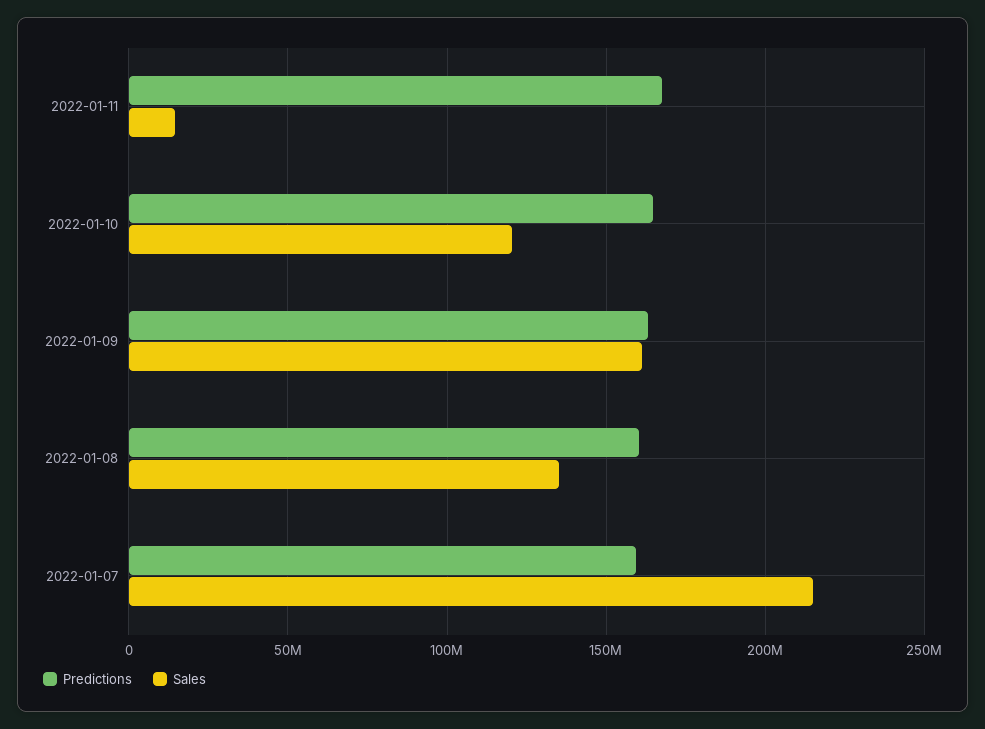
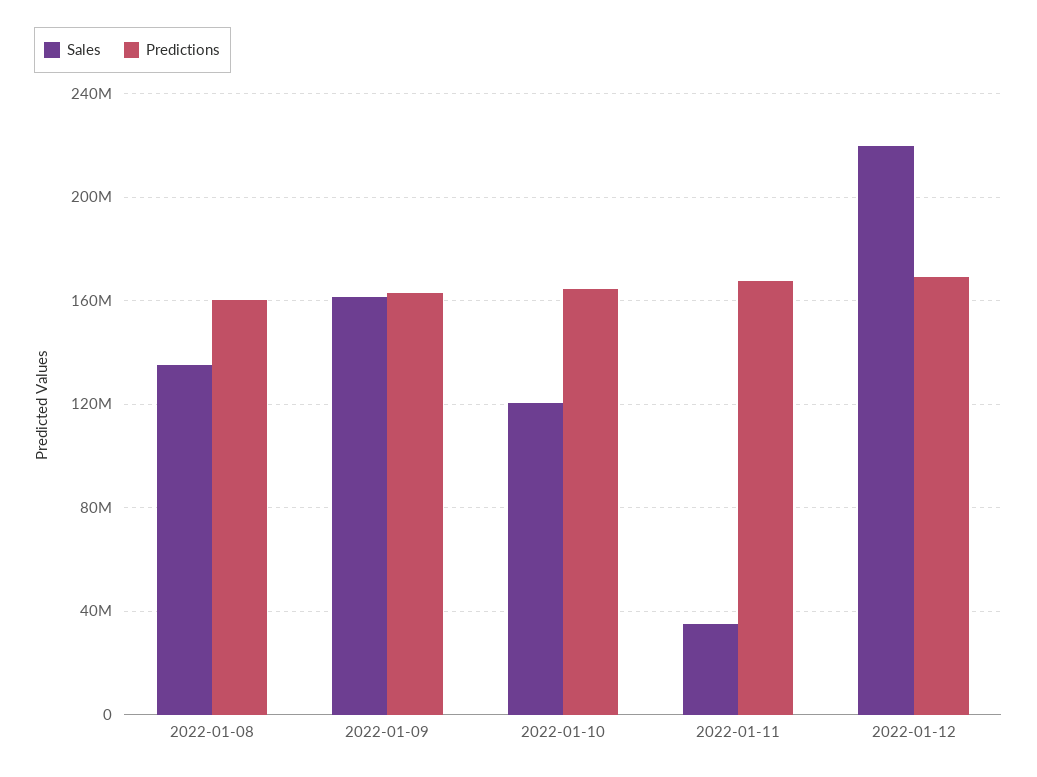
Sales, 2022-01-11: 15000000 -> 35000000
Predictions, 2022-01-07: 160000000 -> none
Sales, 2022-01-07: 215000000 -> none
Sales, 2022-01-12: none -> 220000000
Predictions, 2022-01-12: none -> 170000000

